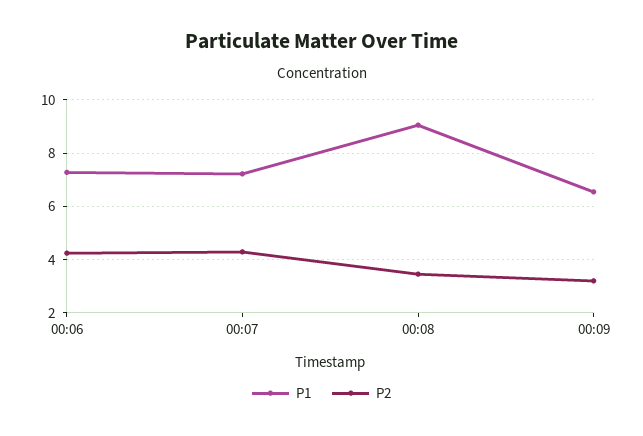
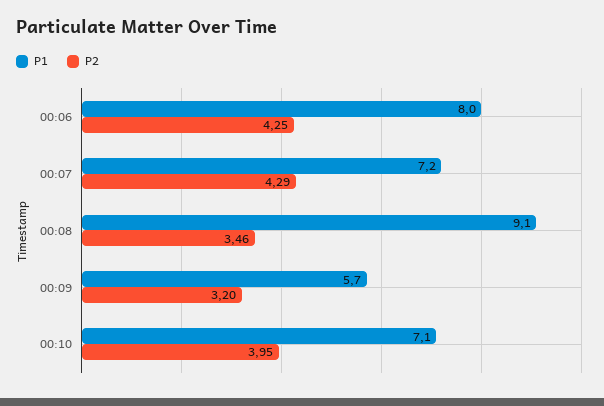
P1, 00:06: 7.25 -> 8
P1, 00:09: 6.5 -> 5.7
P1, 00:10: none -> 7.1
P2, 00:10: none -> 3.95

